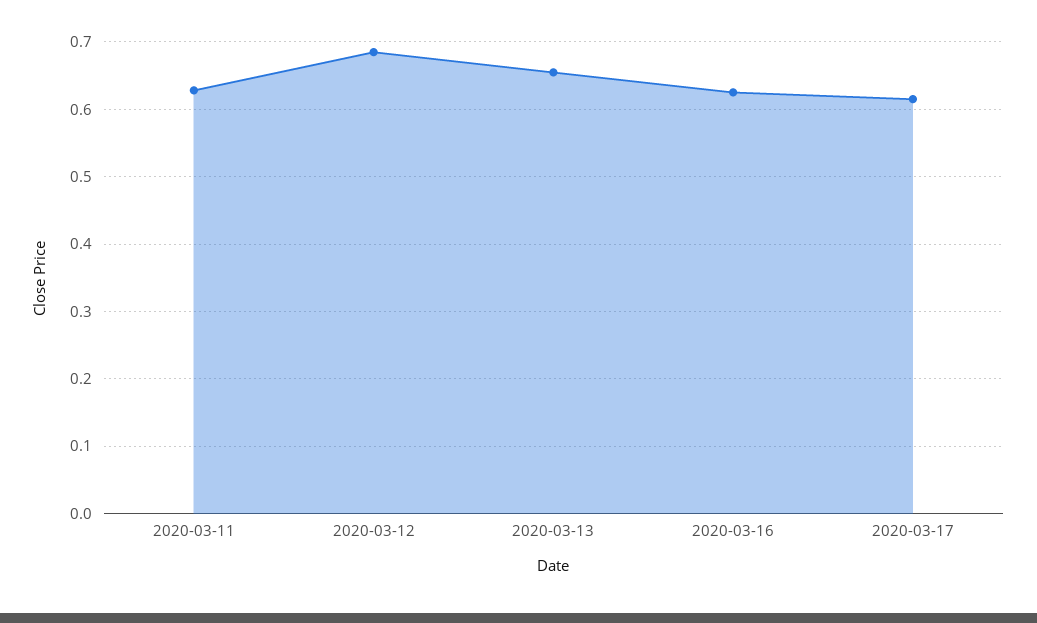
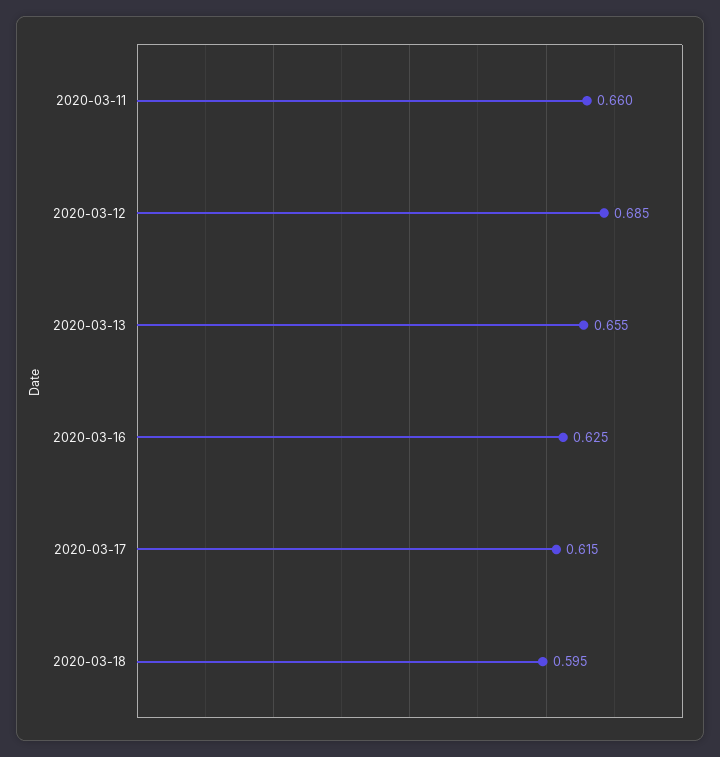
2020-03-11: 0.63 -> 0.66
2020-03-18: none -> 0.595

